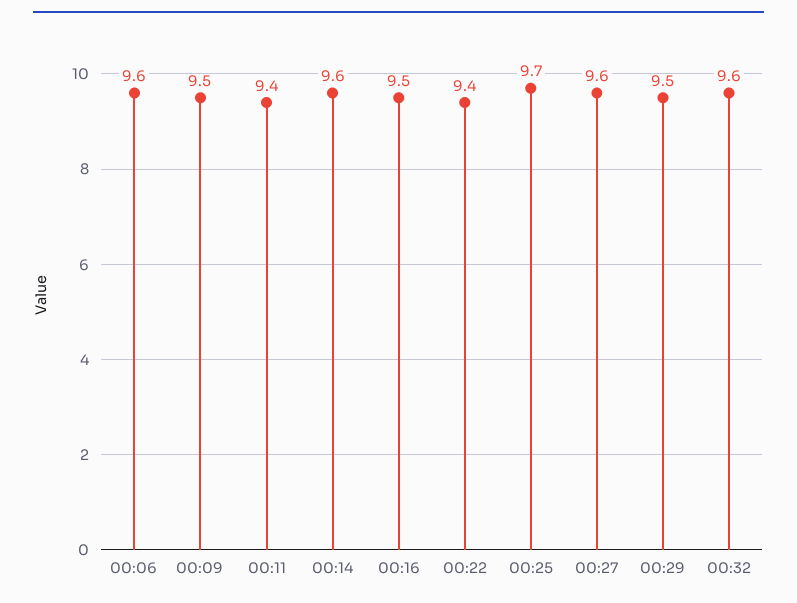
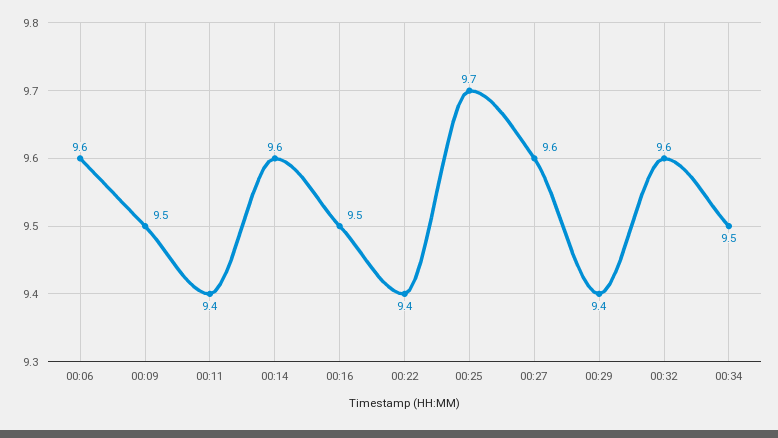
00:29: 9.5 -> 9.4
00:34: none -> 9.5

